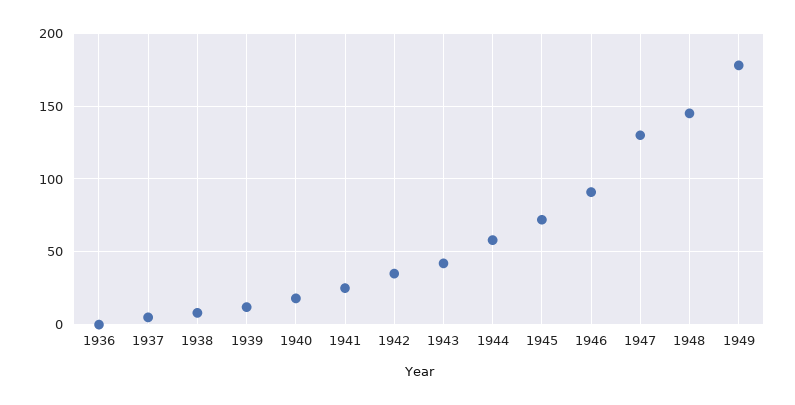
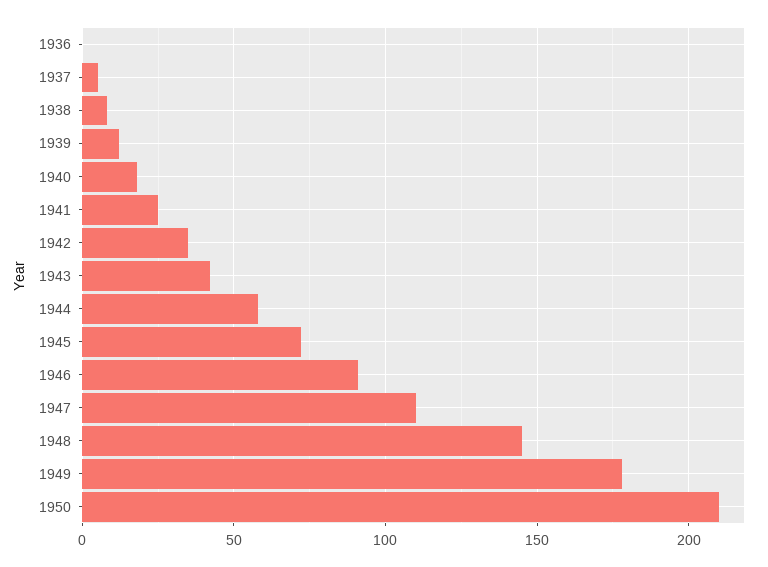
1947: 130 -> 110
1950: none -> 210

